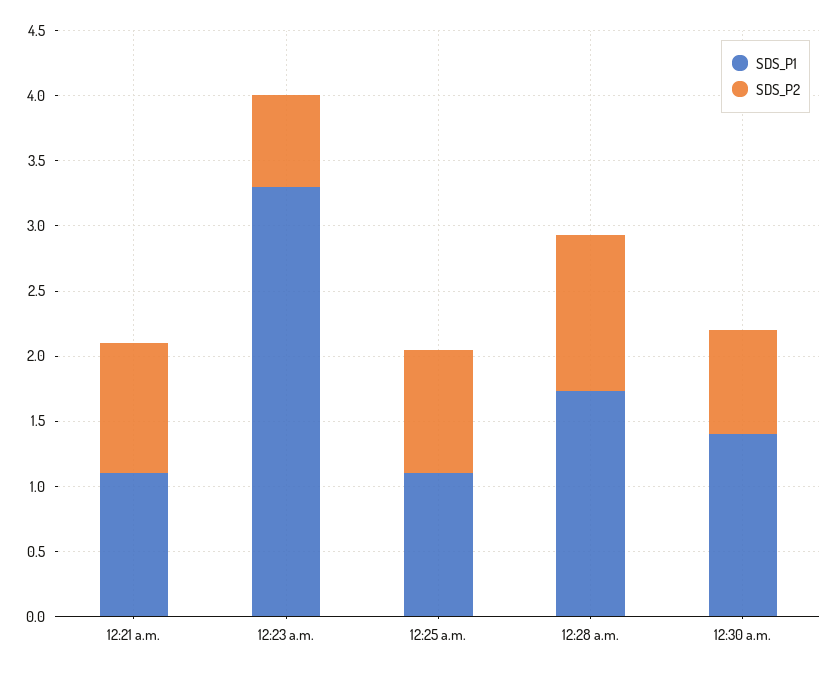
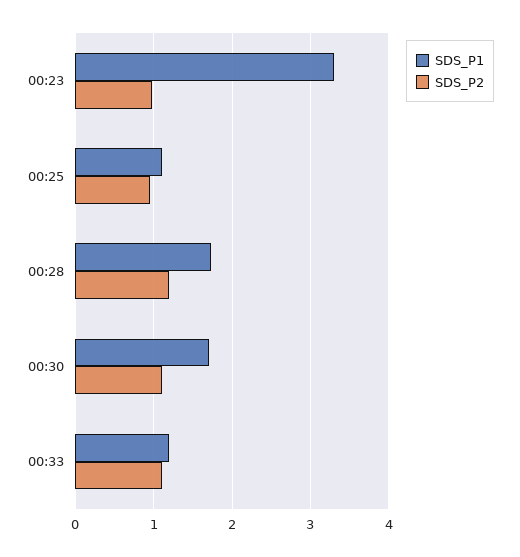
SDS_P1, 12:21 a.m.: 1.1 -> none
SDS_P2, 12:21 a.m.: 1 -> none
SDS_P2, 12:23 a.m.: 0.7 -> 1
SDS_P1, 12:30 a.m.: 1.4 -> 1.7
SDS_P2, 12:30 a.m.: 0.8 -> 1.1
SDS_P1, 00:33: none -> 1.2
SDS_P2, 00:33: none -> 1.1

